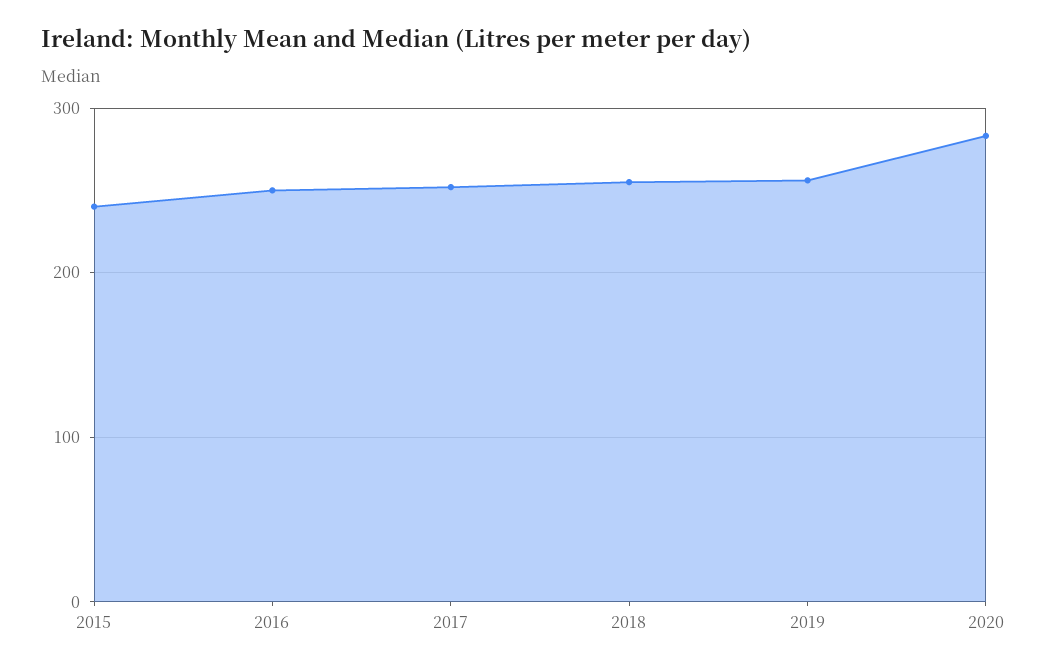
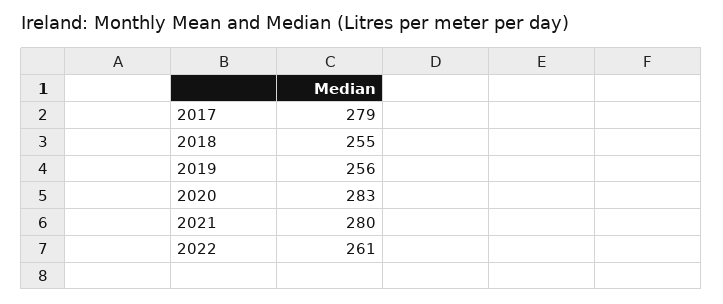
2015: 240 -> none
2016: 250 -> none
2017: 250 -> 279
2021: none -> 280
2022: none -> 261

